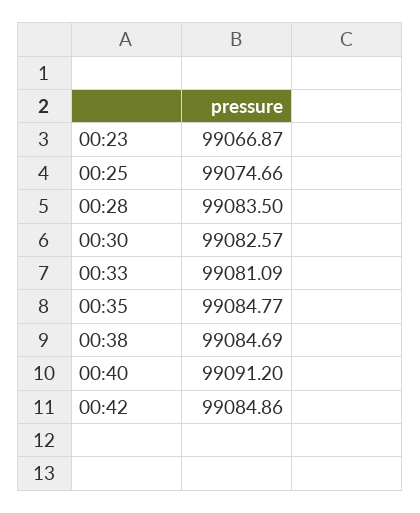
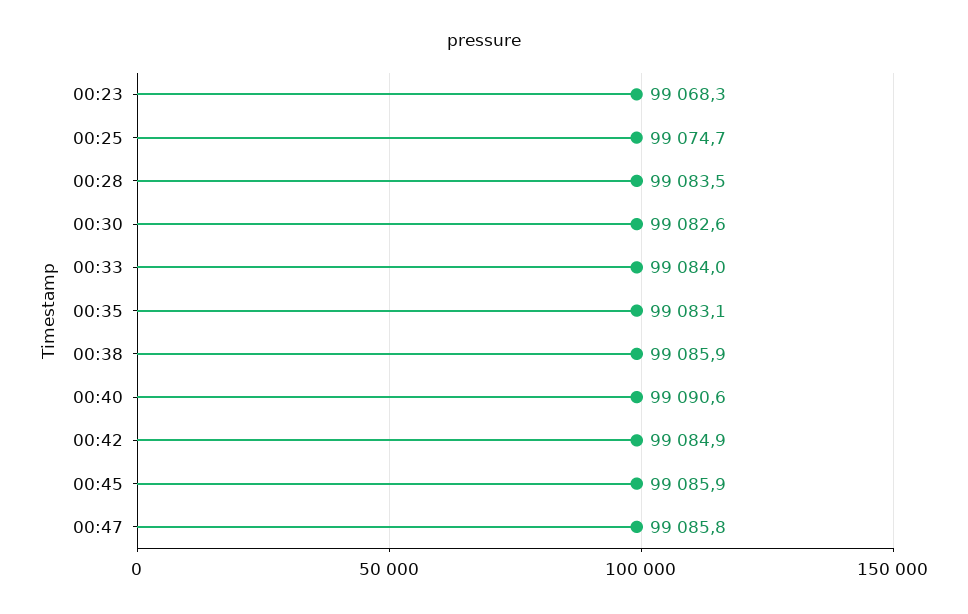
00:23: 99066.87 -> 99068.3
00:33: 99081.09 -> 99084
00:35: 99084.77 -> 99083.1
00:38: 99084.69 -> 99085.9
00:40: 99091.2 -> 99090.6
00:45: none -> 99085.9
00:47: none -> 99085.8

